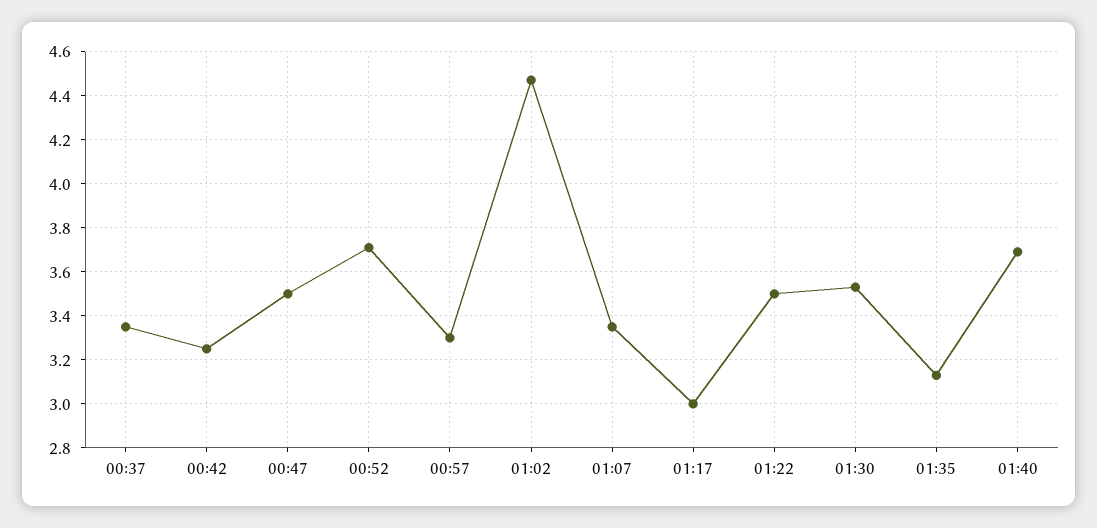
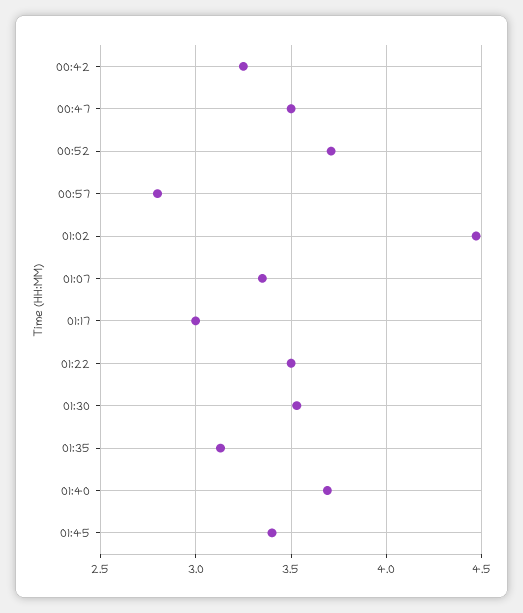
00:37: 3.35 -> none
00:57: 3.3 -> 2.8
01:45: none -> 3.4

